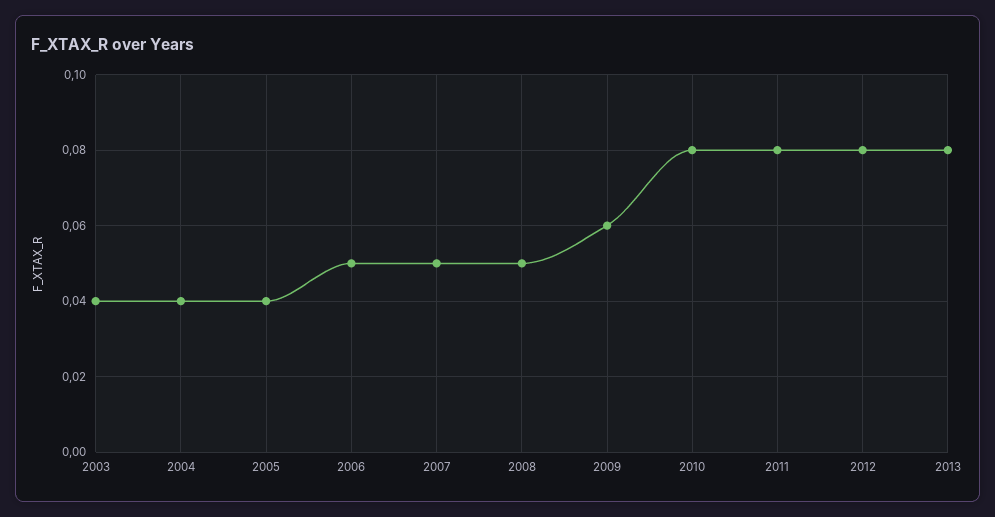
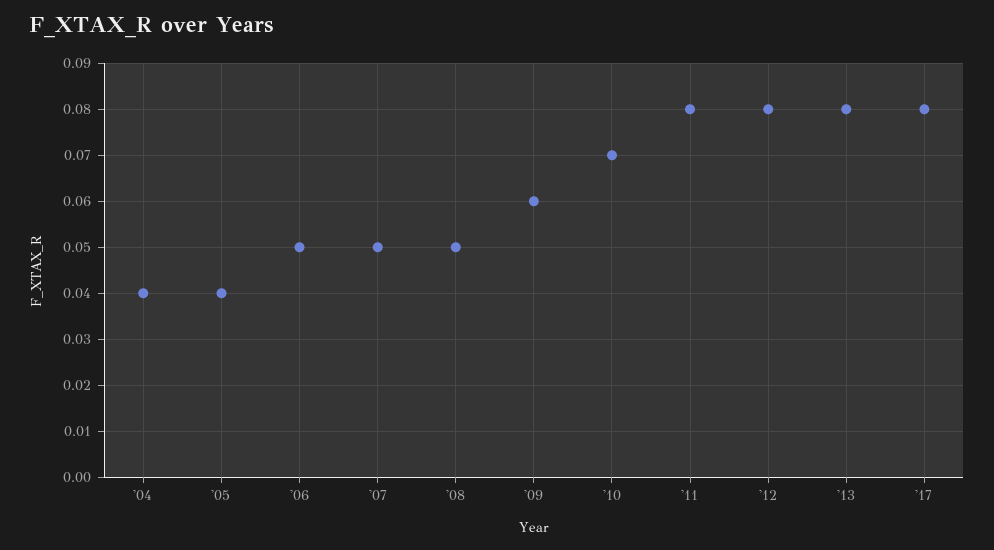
2003: 0.04 -> none
2010: 0.08 -> 0.07
'17: none -> 0.08

